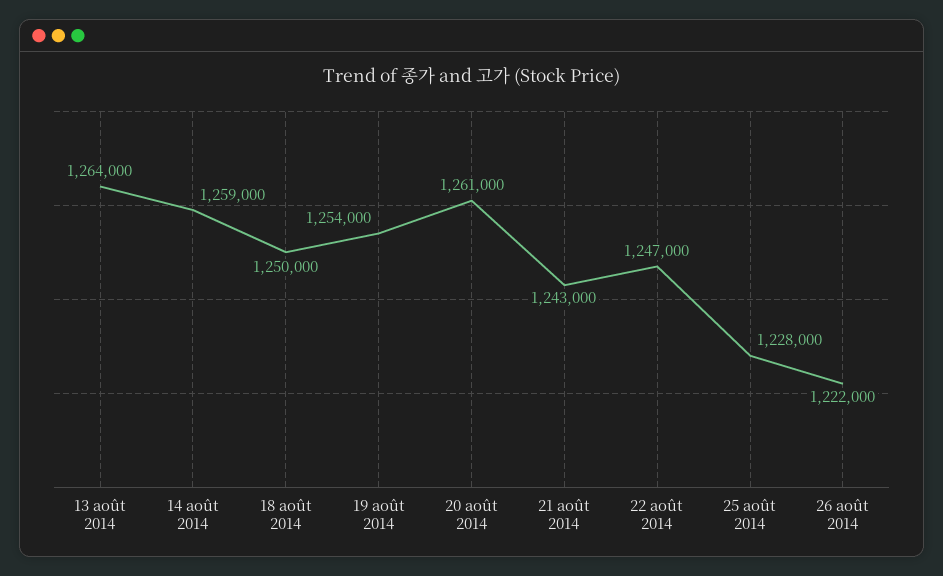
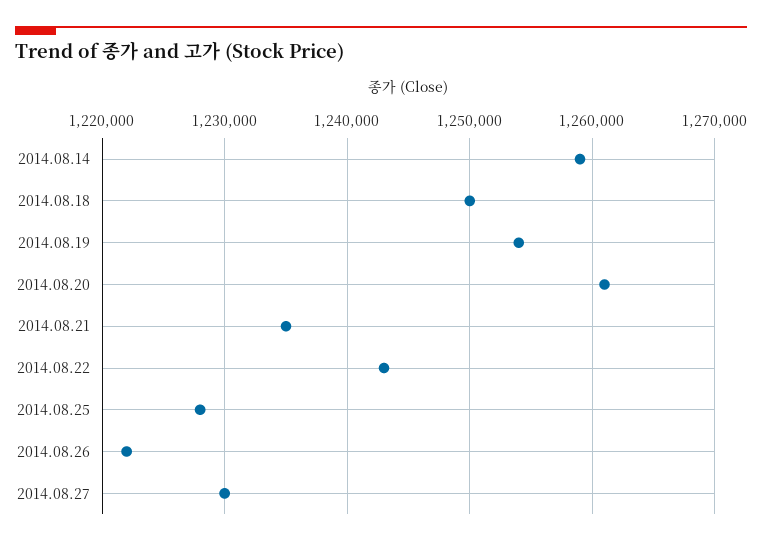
13 août 2014: 1264000 -> none
21 août 2014: 1243000 -> 1235000
22 août 2014: 1247000 -> 1243000
2014.08.27: none -> 1230000

